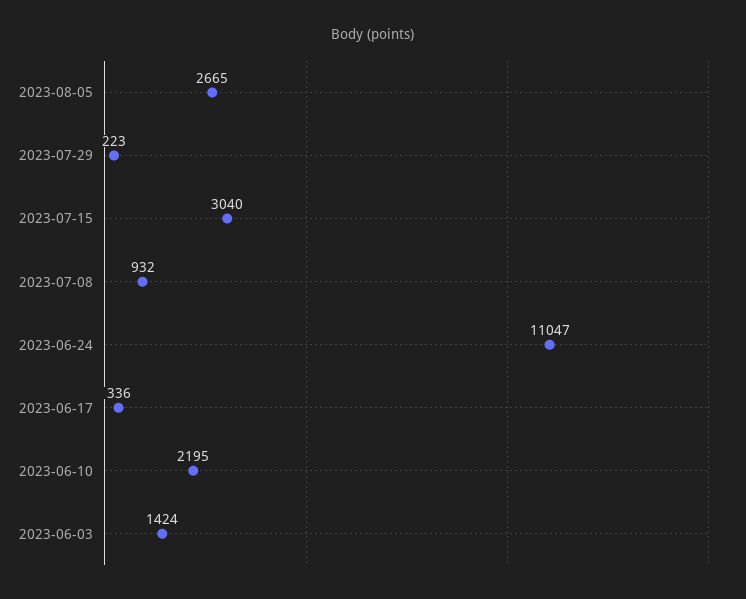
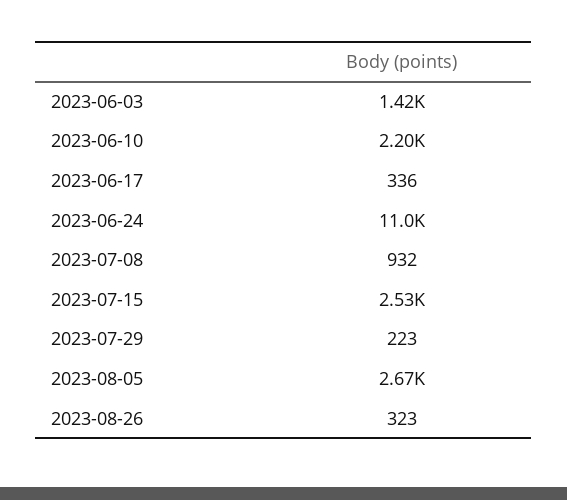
2023-07-15: 3040 -> 2530
2023-08-26: none -> 323

